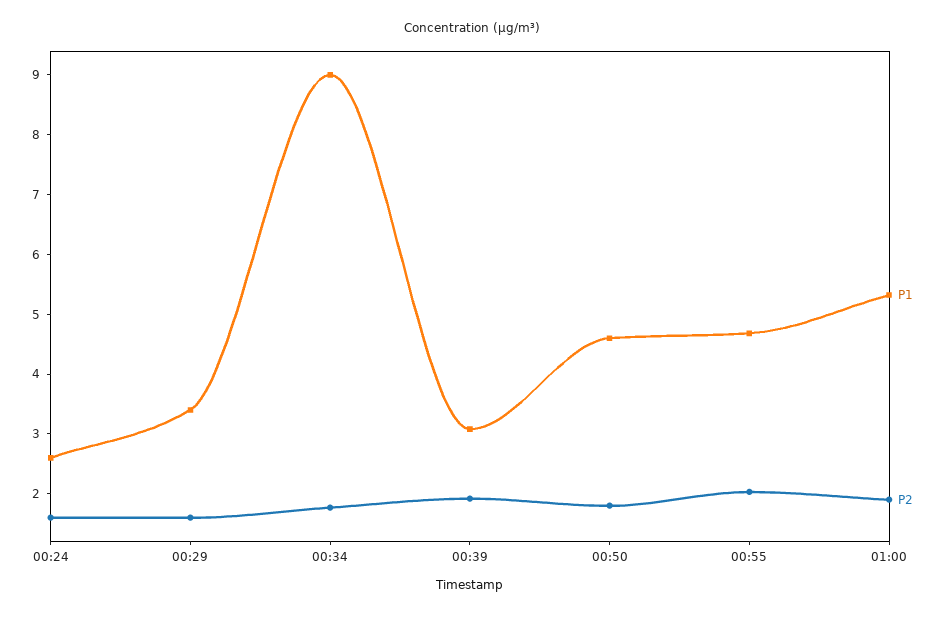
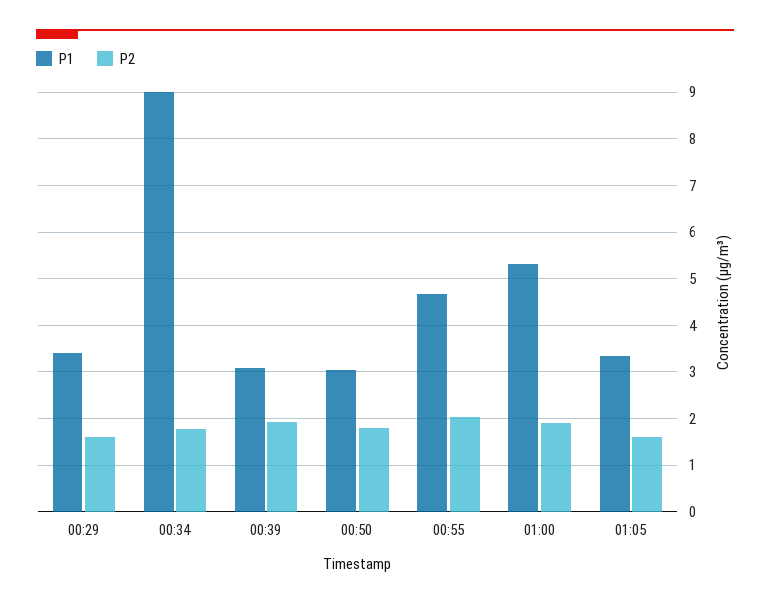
P1, 00:24: 2.6 -> none
P2, 00:24: 1.6 -> none
P1, 00:50: 4.6 -> 3
P1, 01:05: none -> 3.4
P2, 01:05: none -> 1.6

